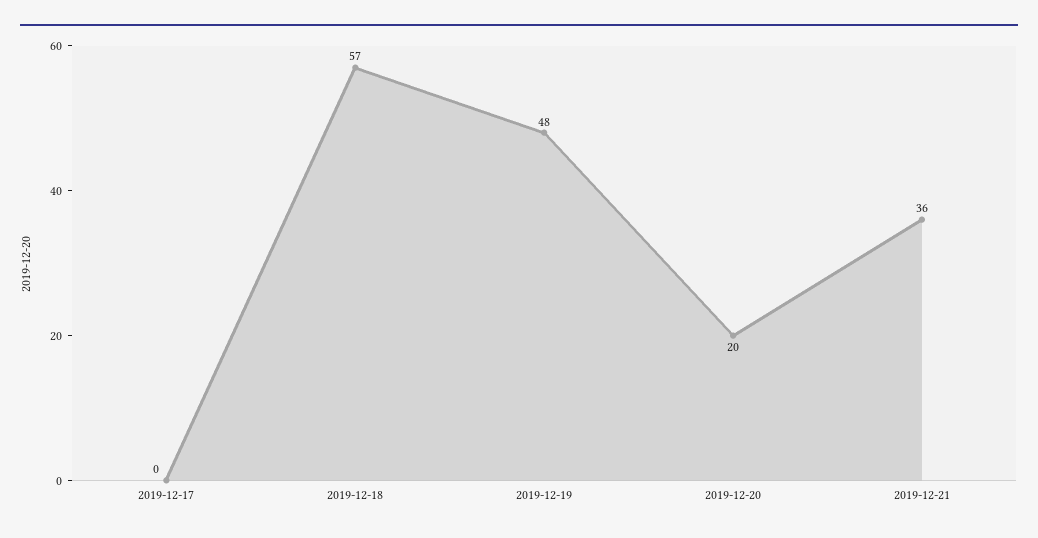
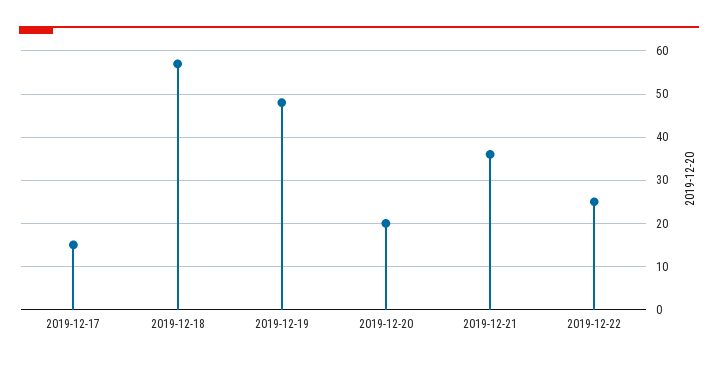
2019-12-17: 0 -> 15
2019-12-22: none -> 25

